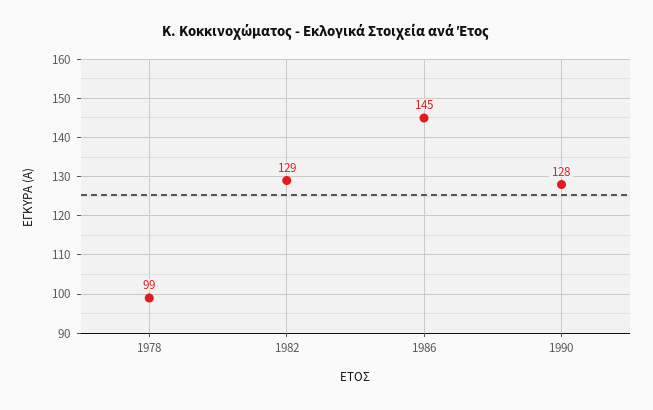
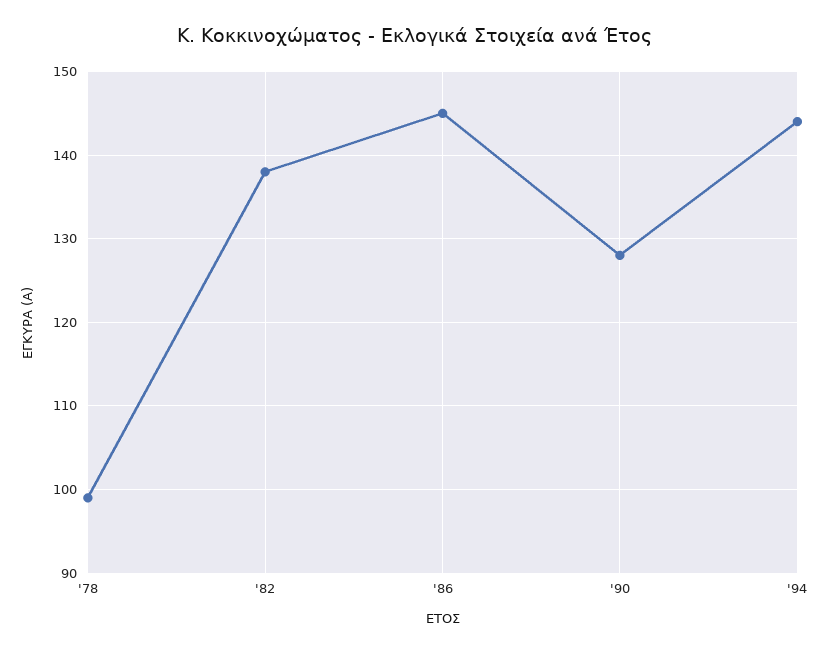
1982: 129 -> 138
'94: none -> 144

